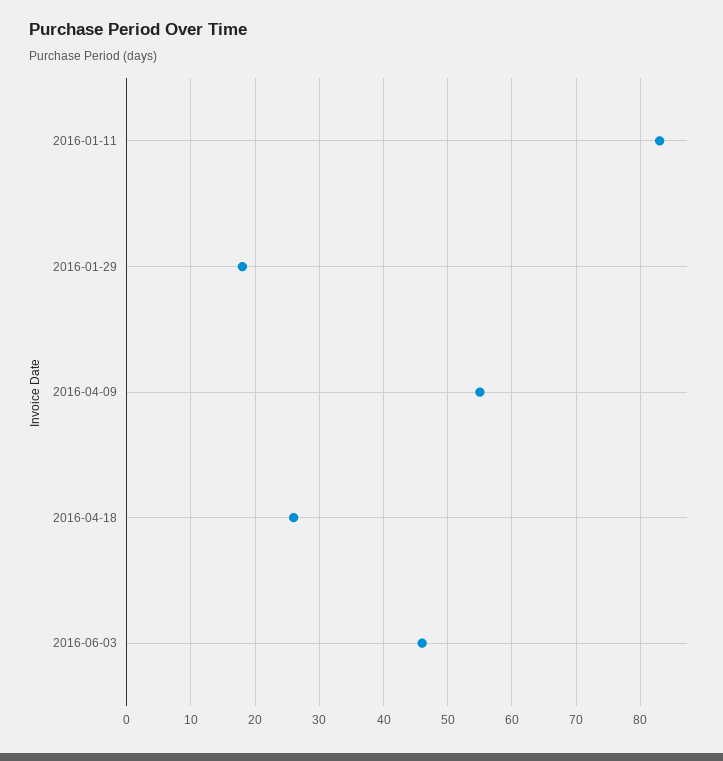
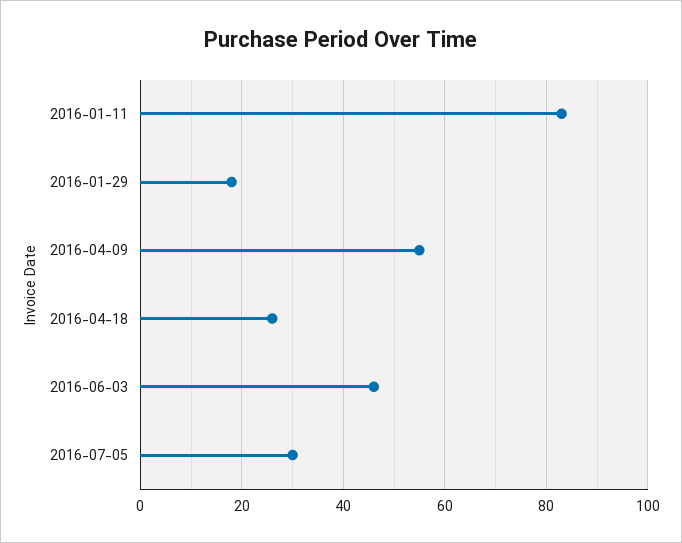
2016-07-05: none -> 30

